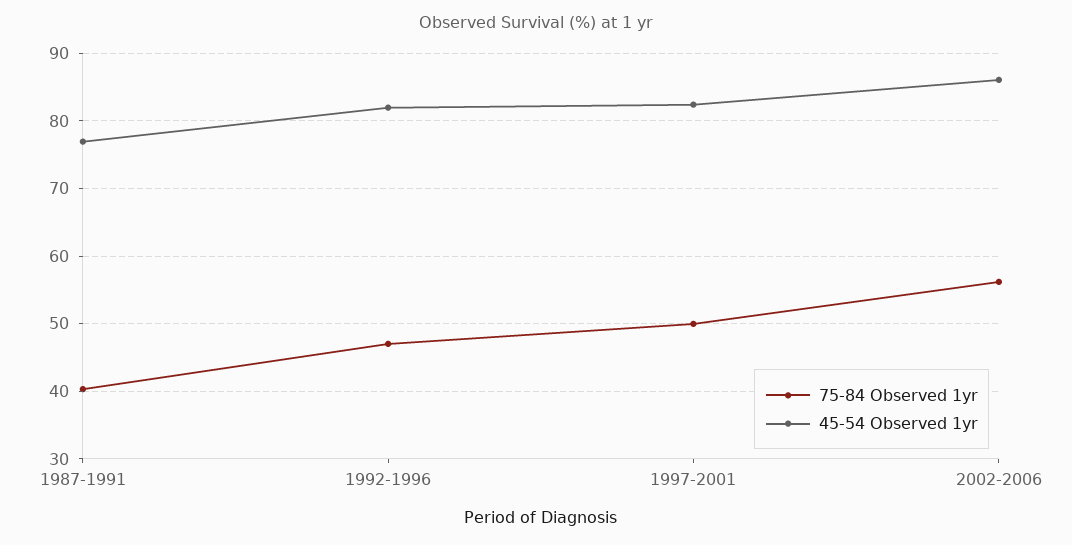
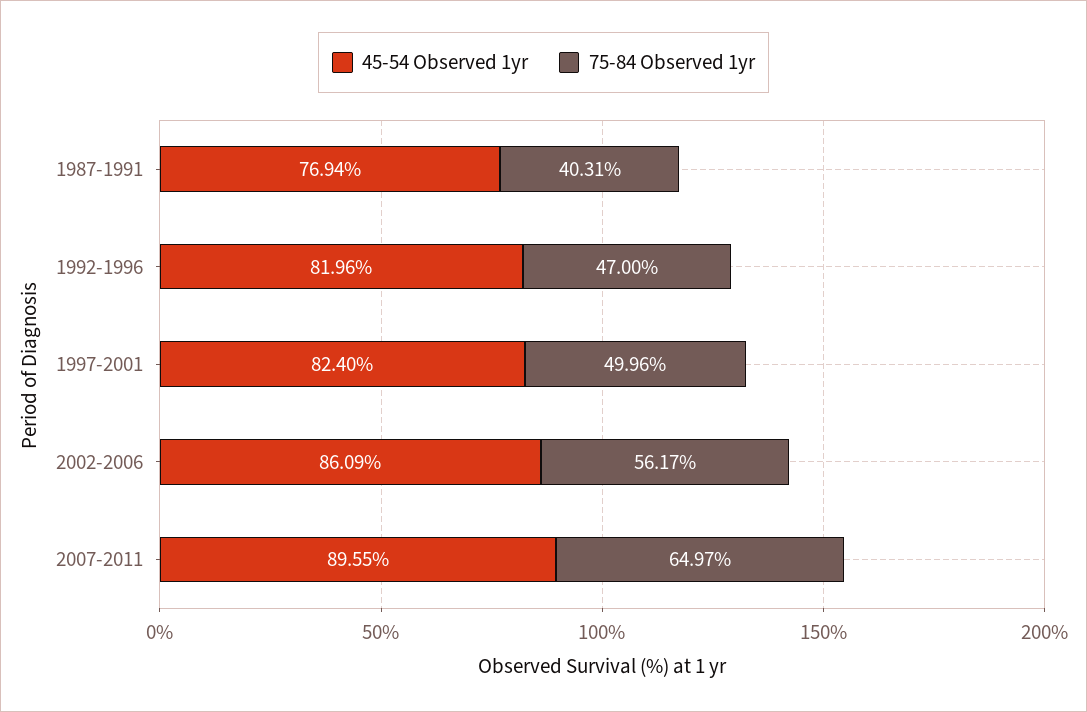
45-54 Observed 1yr, 2007-2011: none -> 89.55
75-84 Observed 1yr, 2007-2011: none -> 64.97

